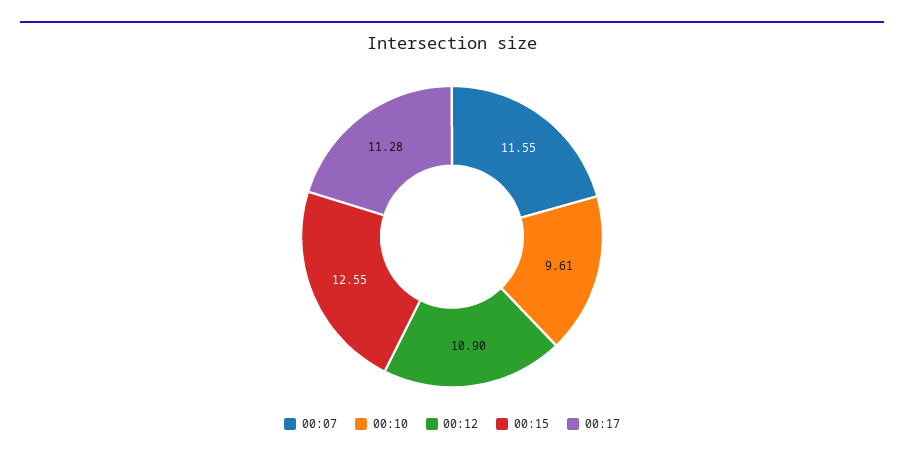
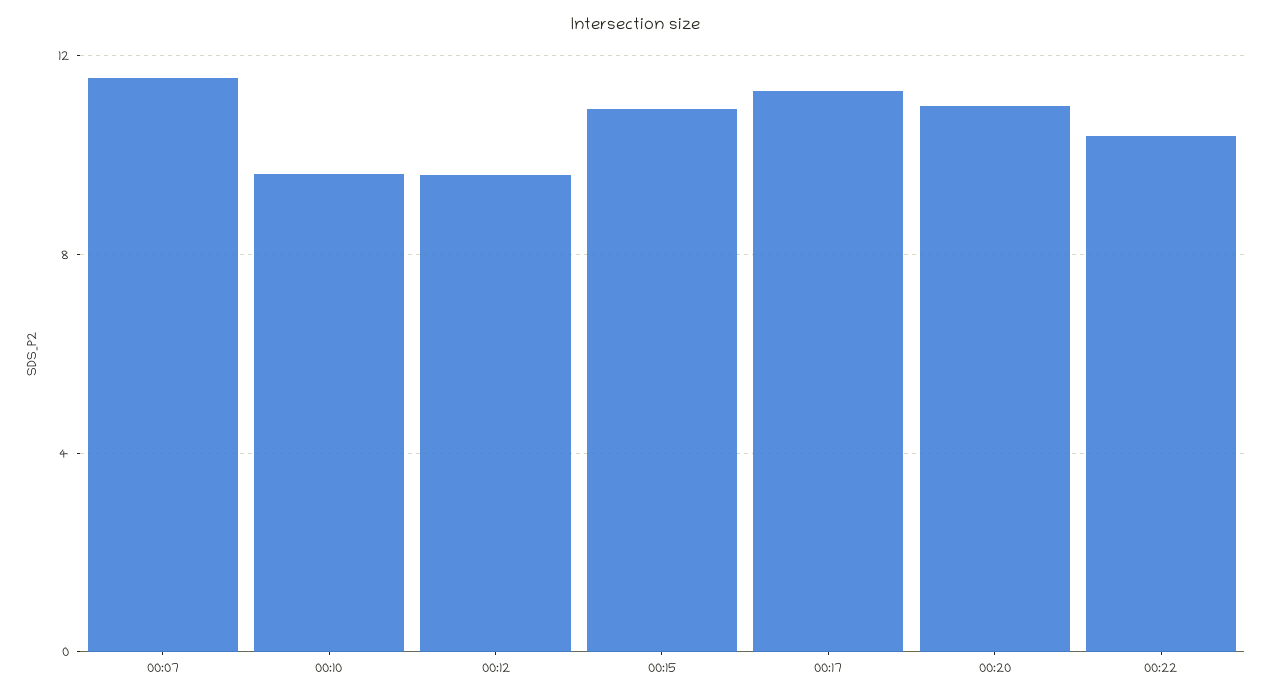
00:12: 10.9 -> 9.5
00:15: 12.55 -> 11
00:20: none -> 11
00:22: none -> 10.5

